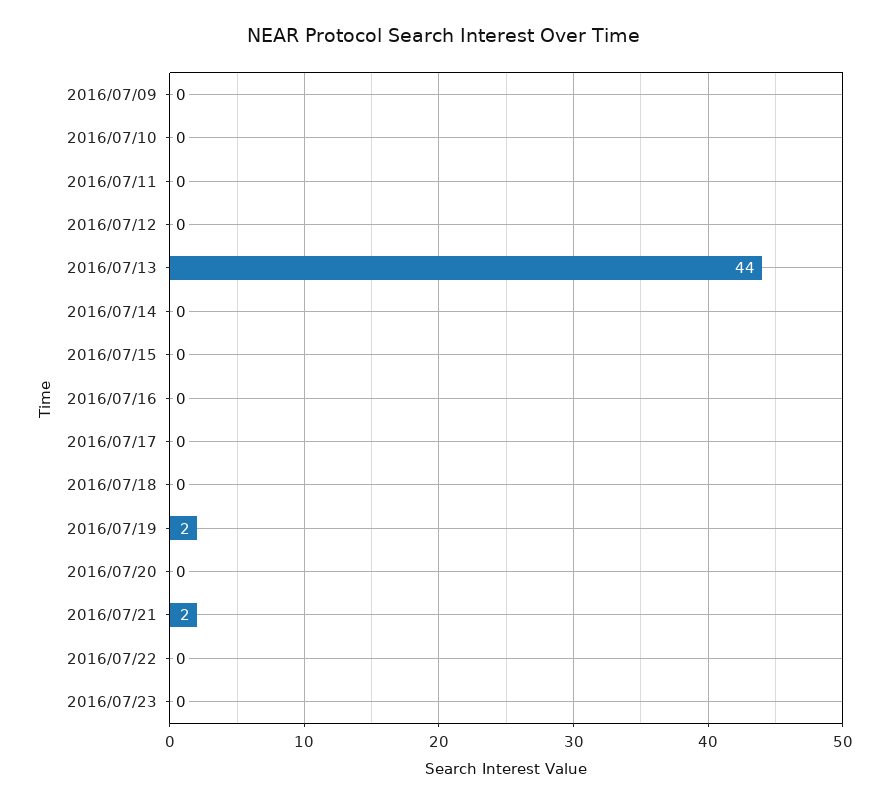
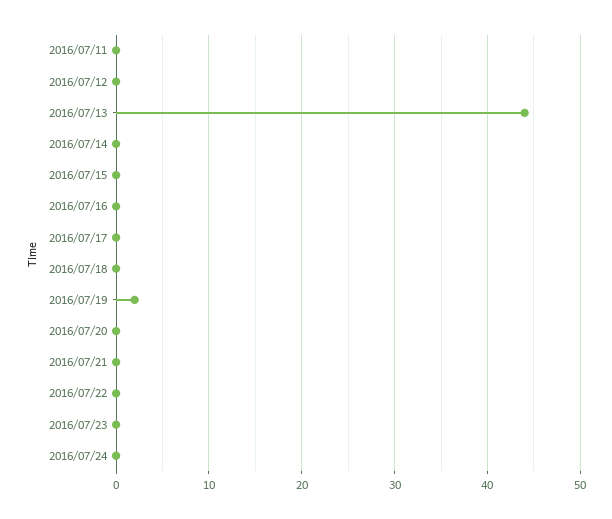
2016/07/09: 0 -> none
2016/07/10: 0 -> none
2016/07/21: 2 -> 0
2016/07/24: none -> 0

